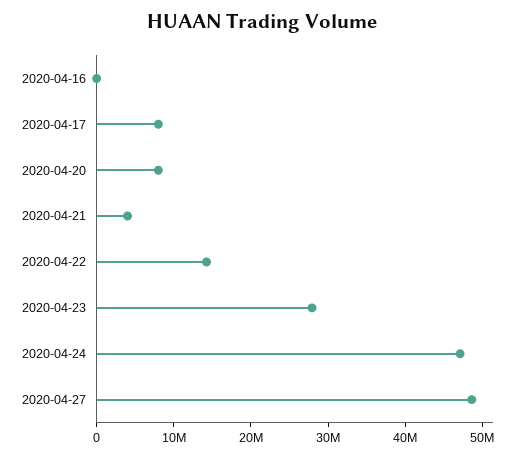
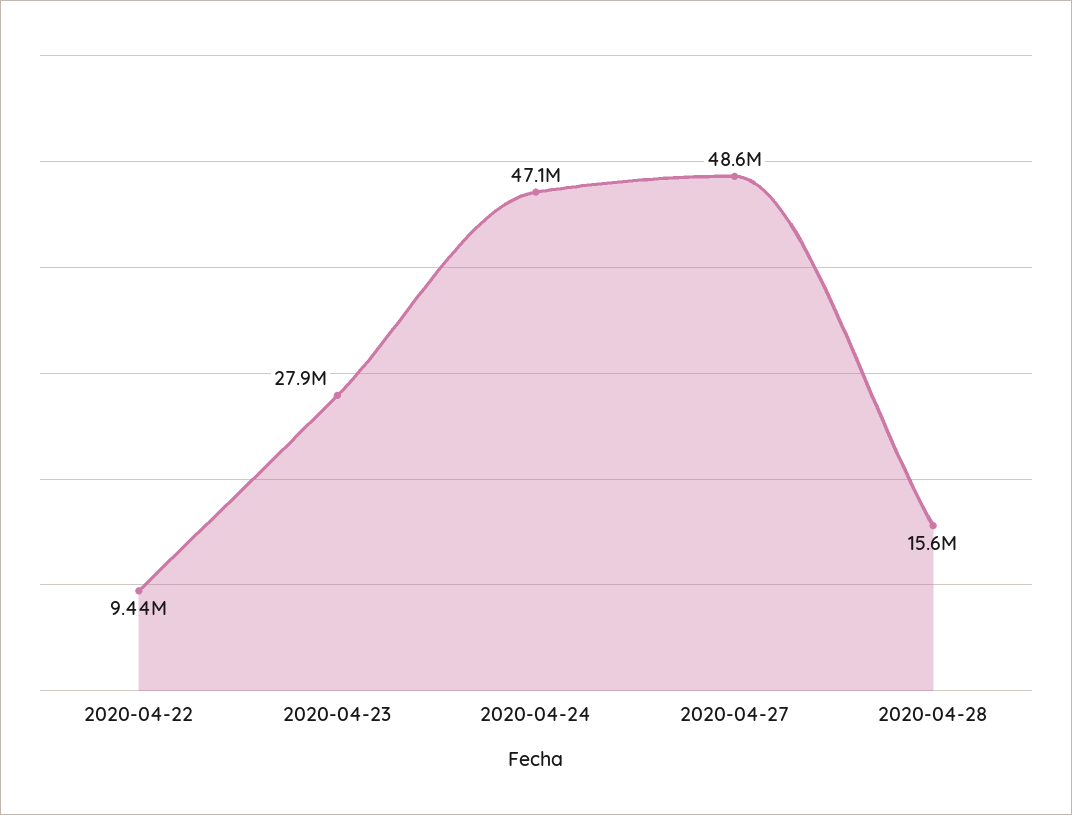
2020-04-16: 0 -> none
2020-04-17: 8000000 -> none
2020-04-20: 8000000 -> none
2020-04-21: 4000000 -> none
2020-04-22: 14000000 -> 9440000
2020-04-28: none -> 15600000

